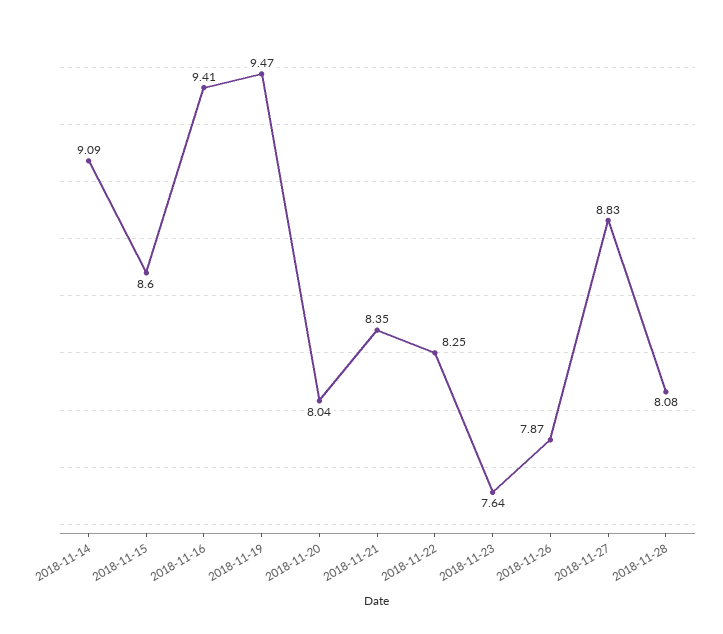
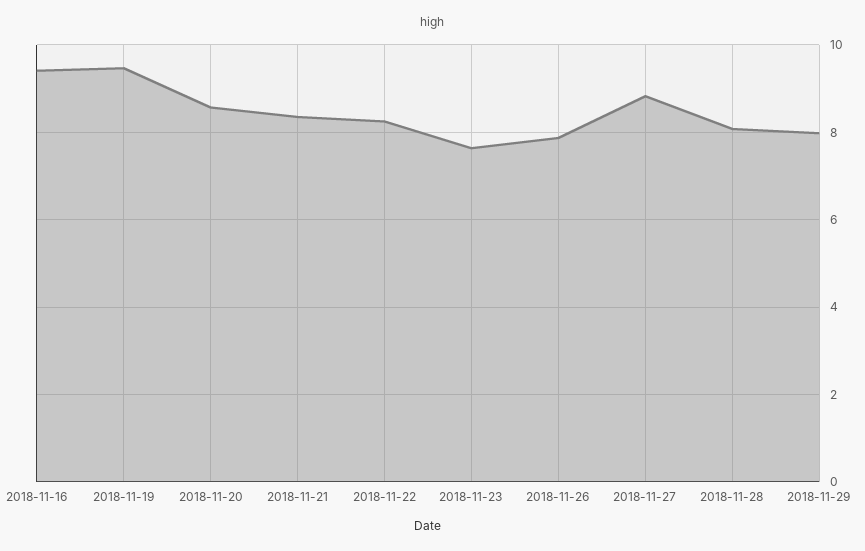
2018-11-14: 9.09 -> none
2018-11-15: 8.6 -> none
2018-11-20: 8.04 -> 8.6
2018-11-29: none -> 8

